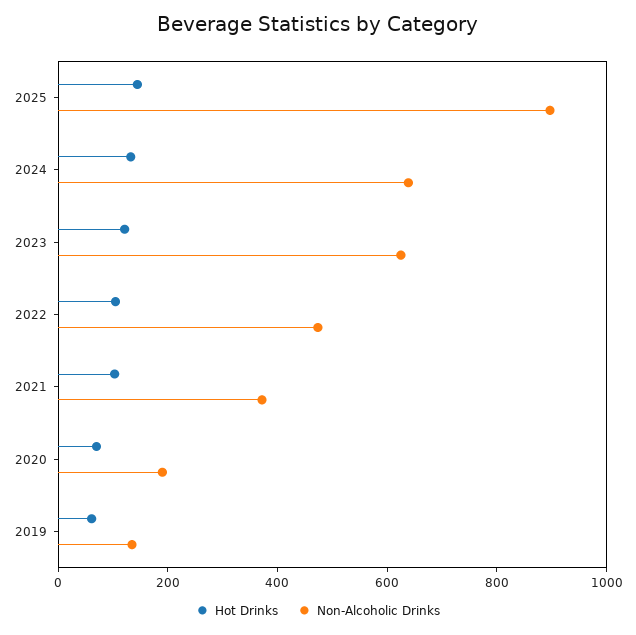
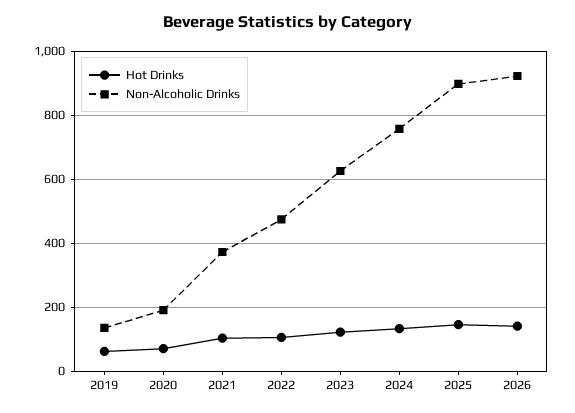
Non-Alcoholic Drinks, 2024: 650 -> 760
Hot Drinks, 2026: none -> 140
Non-Alcoholic Drinks, 2026: none -> 920

